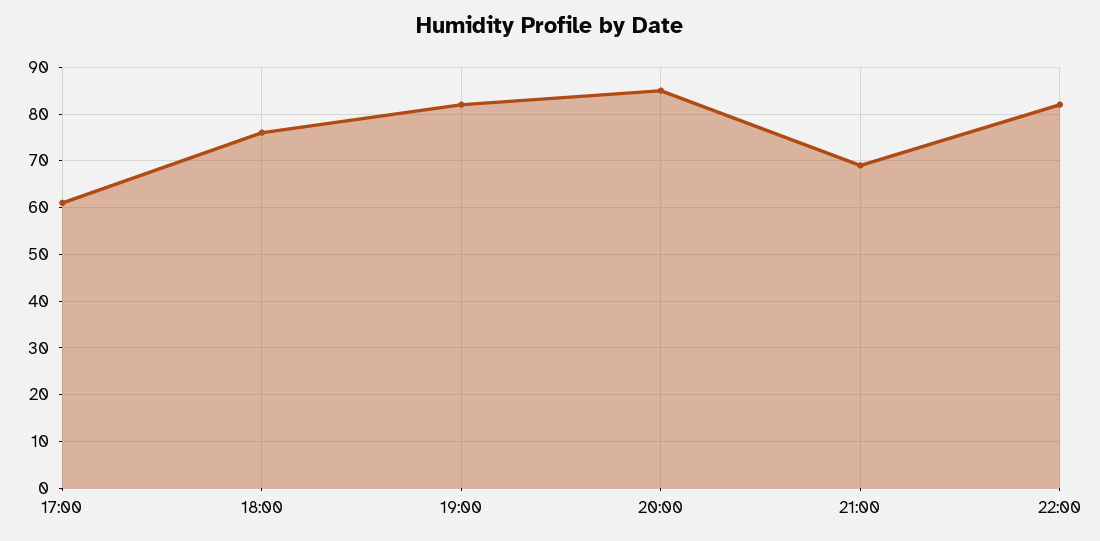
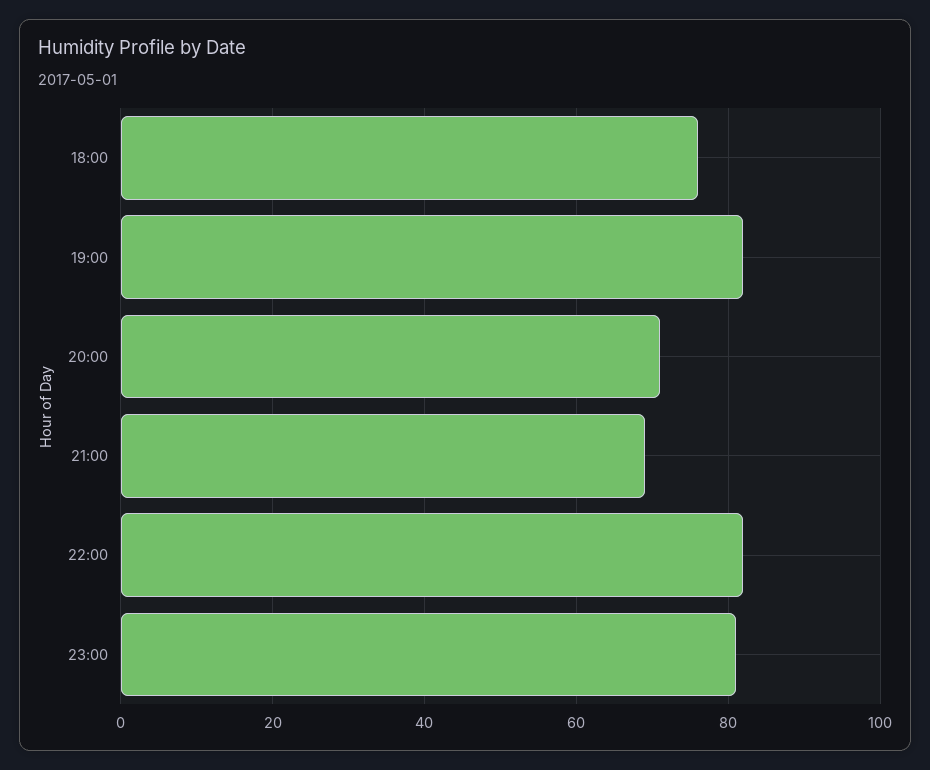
17:00: 60 -> none
20:00: 85 -> 70
23:00: none -> 80

